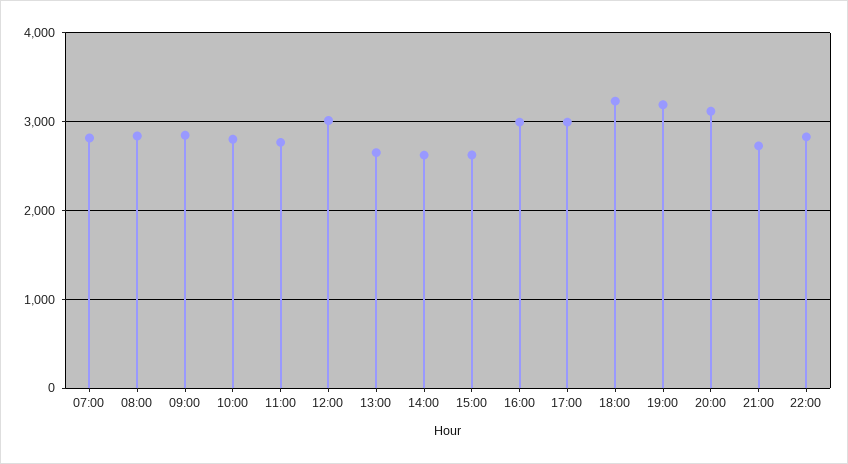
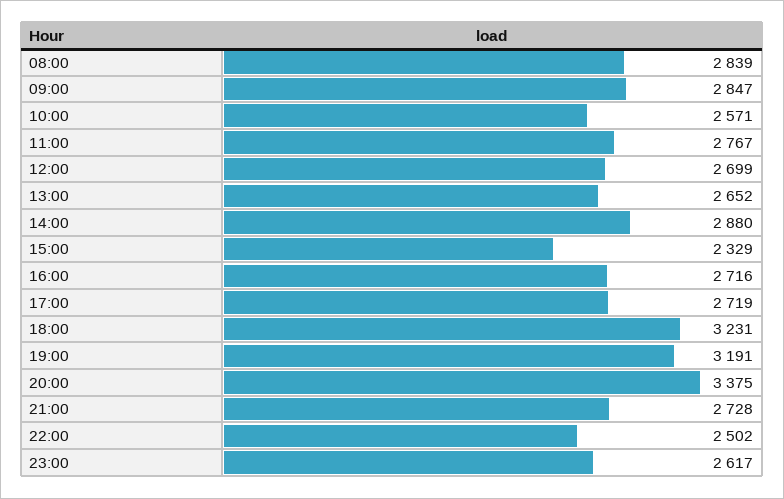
07:00: 2800 -> none
10:00: 2800 -> 2571
12:00: 3000 -> 2699
14:00: 2600 -> 2880
15:00: 2600 -> 2329
16:00: 3000 -> 2716
17:00: 3000 -> 2719
20:00: 3100 -> 3375
22:00: 2800 -> 2502
23:00: none -> 2617

